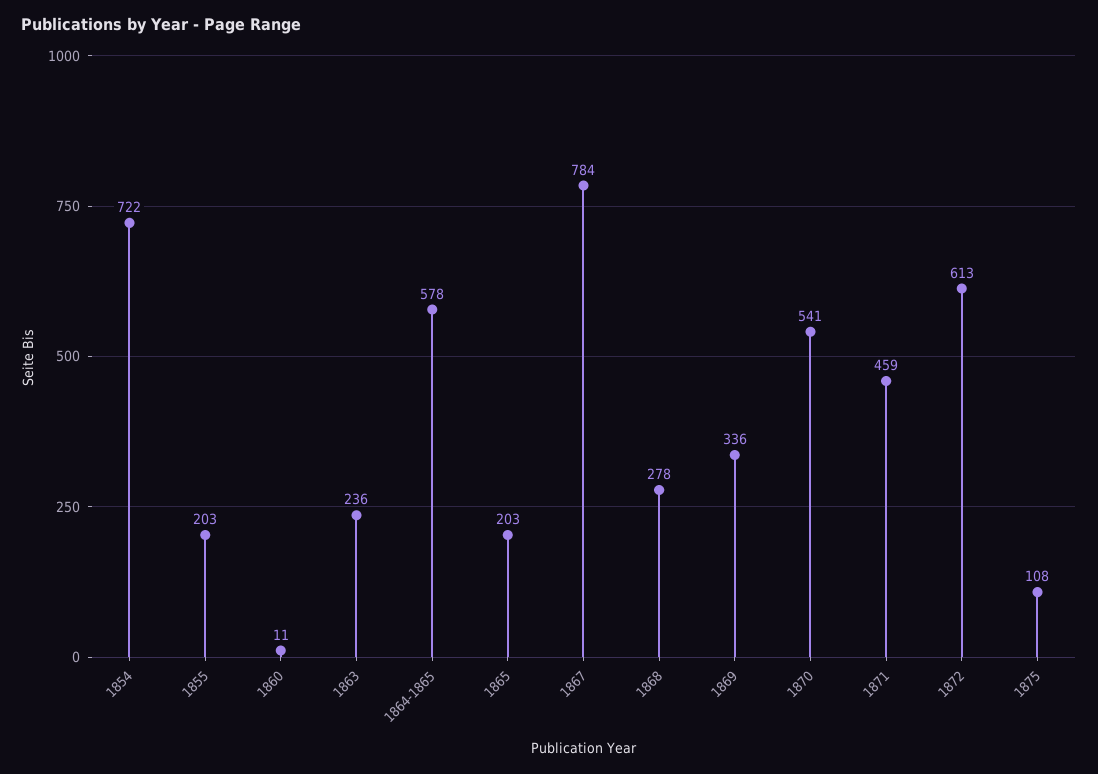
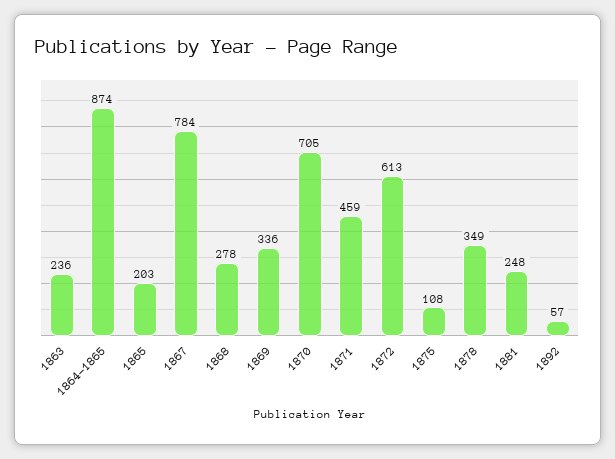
1854: 722 -> none
1855: 203 -> none
1860: 11 -> none
1864-1865: 578 -> 874
1870: 541 -> 705
1878: none -> 349
1881: none -> 248
1892: none -> 57

